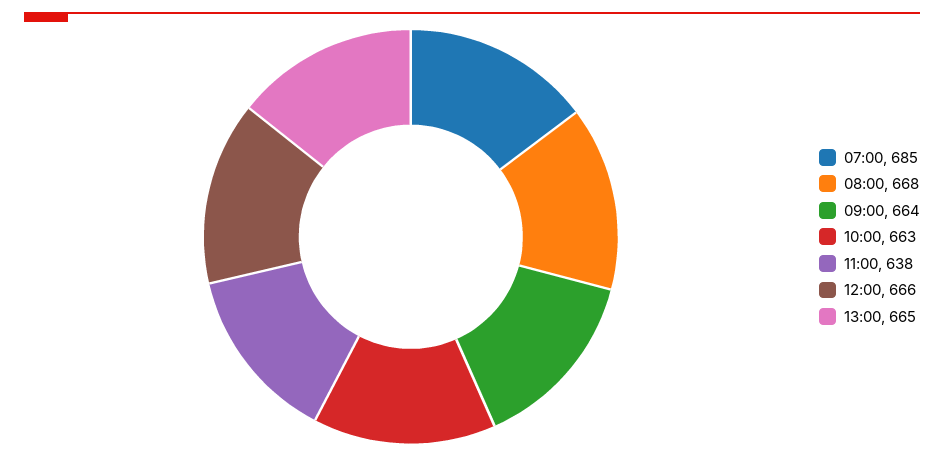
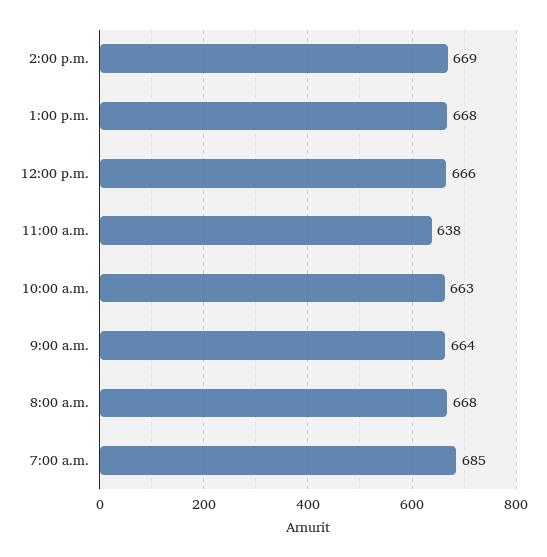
13:00: 665 -> 668
2:00 p.m.: none -> 669

